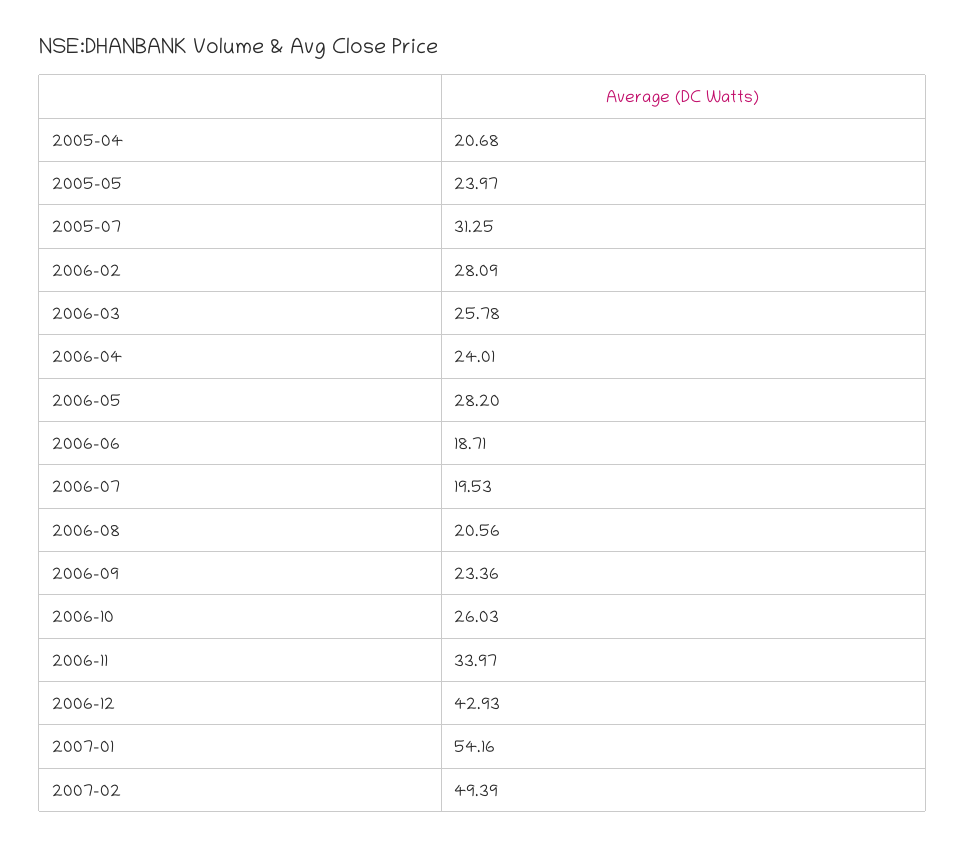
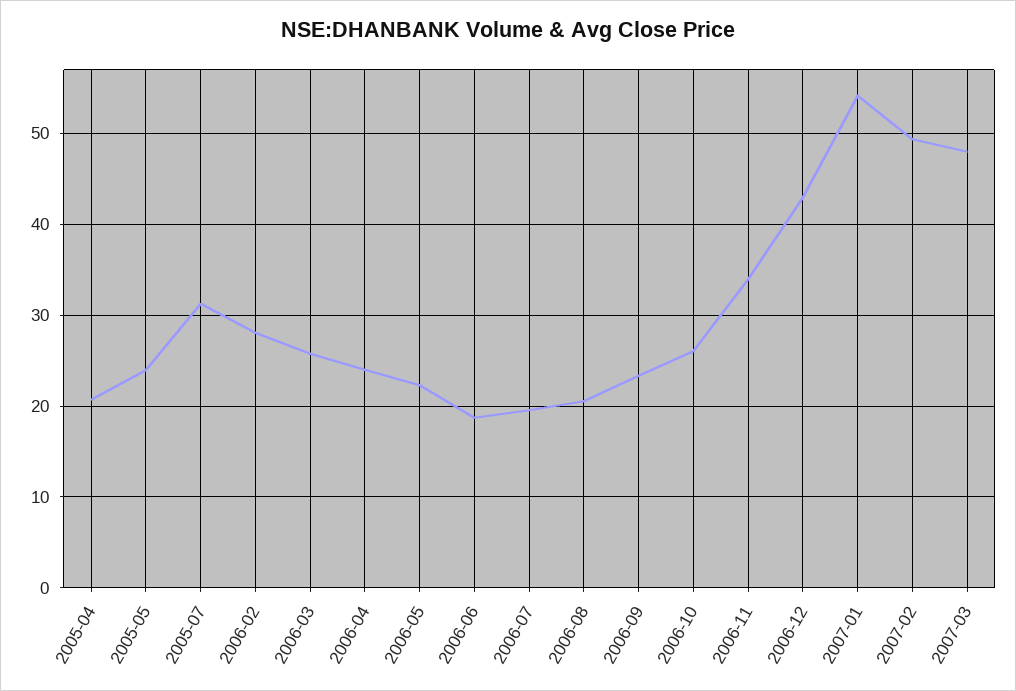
2006-05: 28.2 -> 22
2007-03: none -> 48

